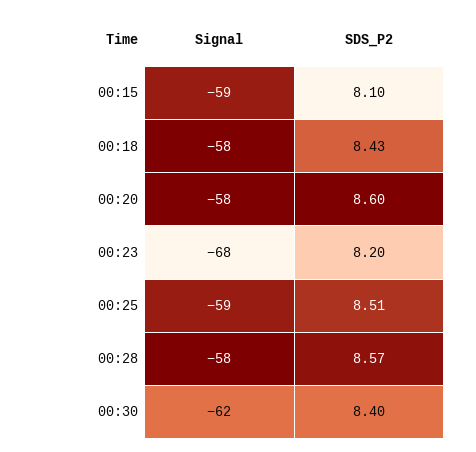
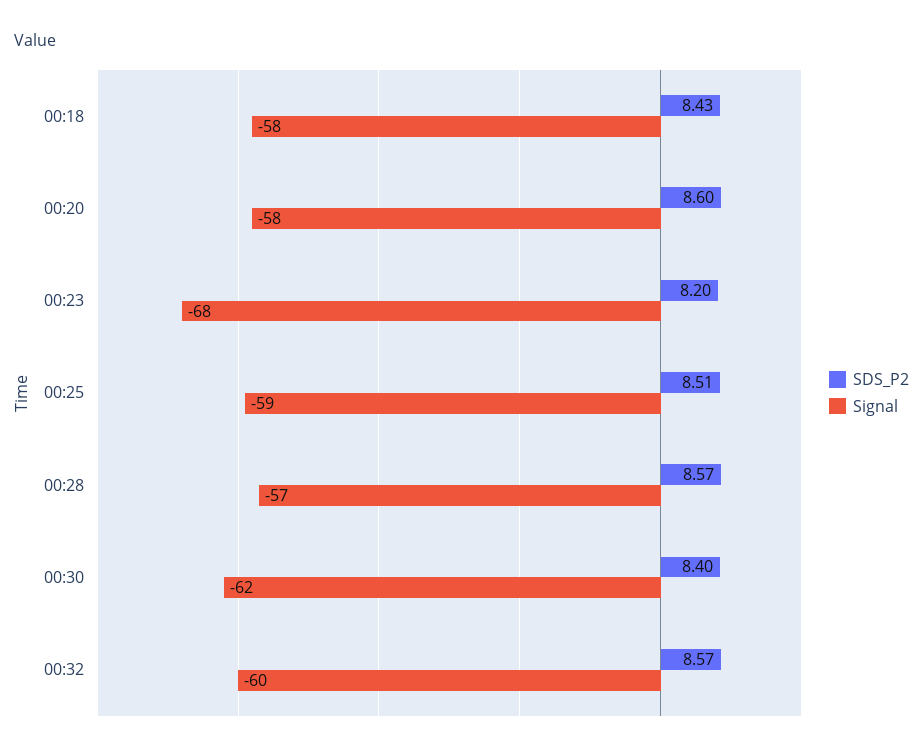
Signal, 00:15: -59 -> none
SDS_P2, 00:15: 8.1 -> none
Signal, 00:28: -58 -> -57
SDS_P2, 00:32: none -> 8.57
Signal, 00:32: none -> -60

